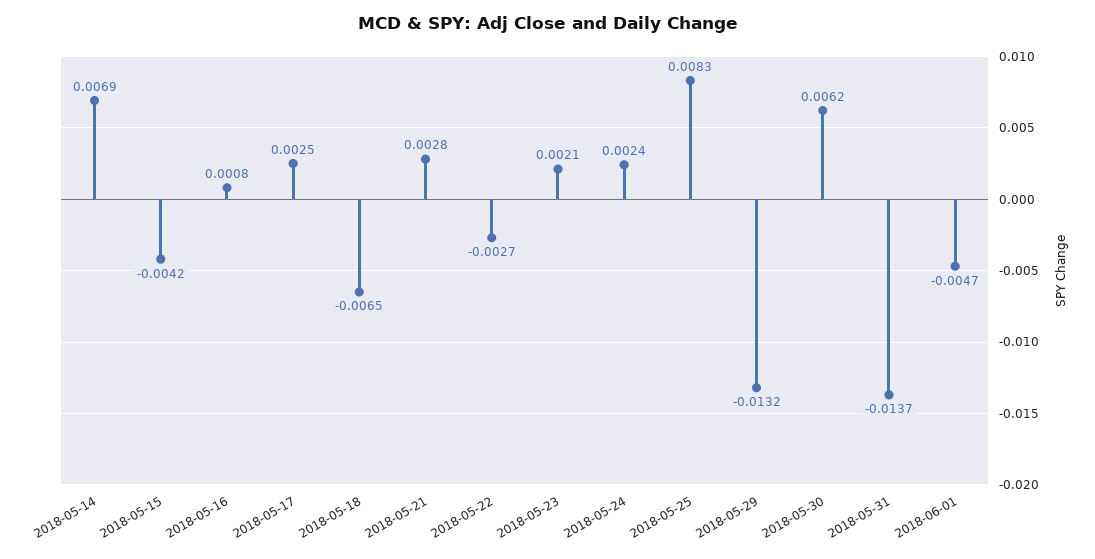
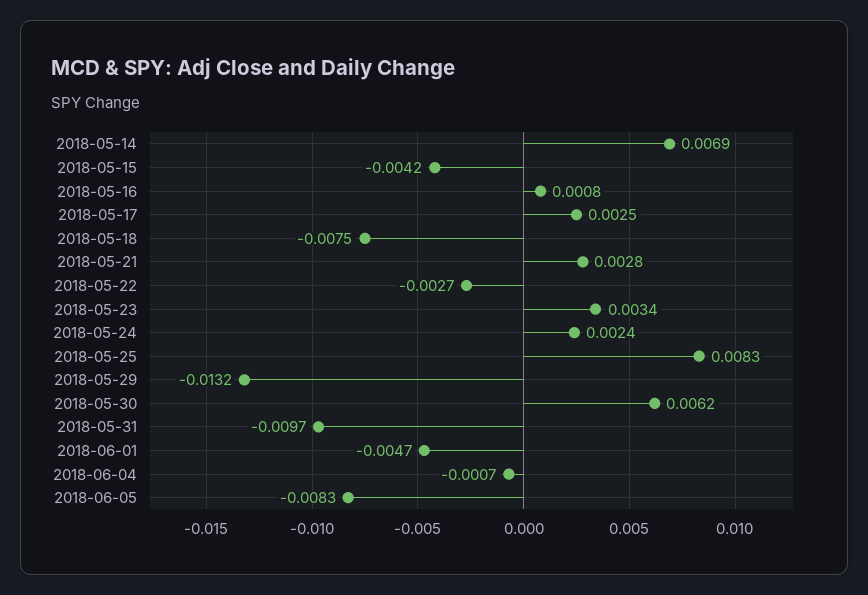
2018-05-18: -0.0065 -> -0.0075
2018-05-23: 0.0021 -> 0.0034
2018-05-31: -0.0137 -> -0.0097
2018-06-04: none -> -0.0007
2018-06-05: none -> -0.0083

